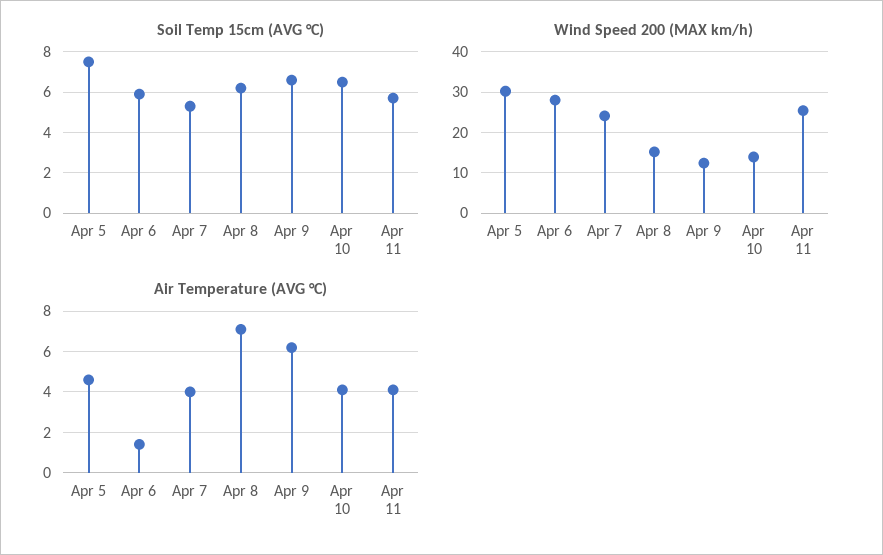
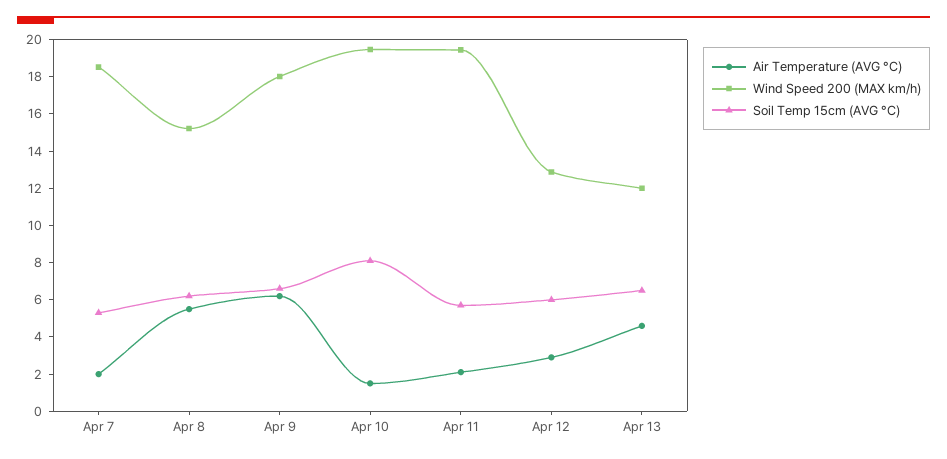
Soil Temp 15cm (AVG °C), Apr 5: 7.5 -> none
Soil Temp 15cm (AVG °C), Apr 6: 6 -> none
Soil Temp 15cm (AVG °C), Apr 10: 6.5 -> 8
Wind Speed 200 (MAX km/h), Apr 5: 30 -> none
Wind Speed 200 (MAX km/h), Apr 6: 28 -> none
Wind Speed 200 (MAX km/h), Apr 7: 24 -> 18.5
Wind Speed 200 (MAX km/h), Apr 9: 12 -> 18
Wind Speed 200 (MAX km/h), Apr 10: 14 -> 19.5
Wind Speed 200 (MAX km/h), Apr 11: 26 -> 19.5
Air Temperature (AVG °C), Apr 5: 4.5 -> none
Air Temperature (AVG °C), Apr 6: 1.5 -> none
Air Temperature (AVG °C), Apr 7: 4 -> 2
Air Temperature (AVG °C), Apr 8: 7 -> 5.5
Air Temperature (AVG °C), Apr 10: 4 -> 1.5
Air Temperature (AVG °C), Apr 11: 4 -> 2
Air Temperature (AVG °C), Apr 12: none -> 3
Wind Speed 200 (MAX km/h), Apr 12: none -> 13
Soil Temp 15cm (AVG °C), Apr 12: none -> 6
Air Temperature (AVG °C), Apr 13: none -> 4.5
Wind Speed 200 (MAX km/h), Apr 13: none -> 12
Soil Temp 15cm (AVG °C), Apr 13: none -> 6.5

